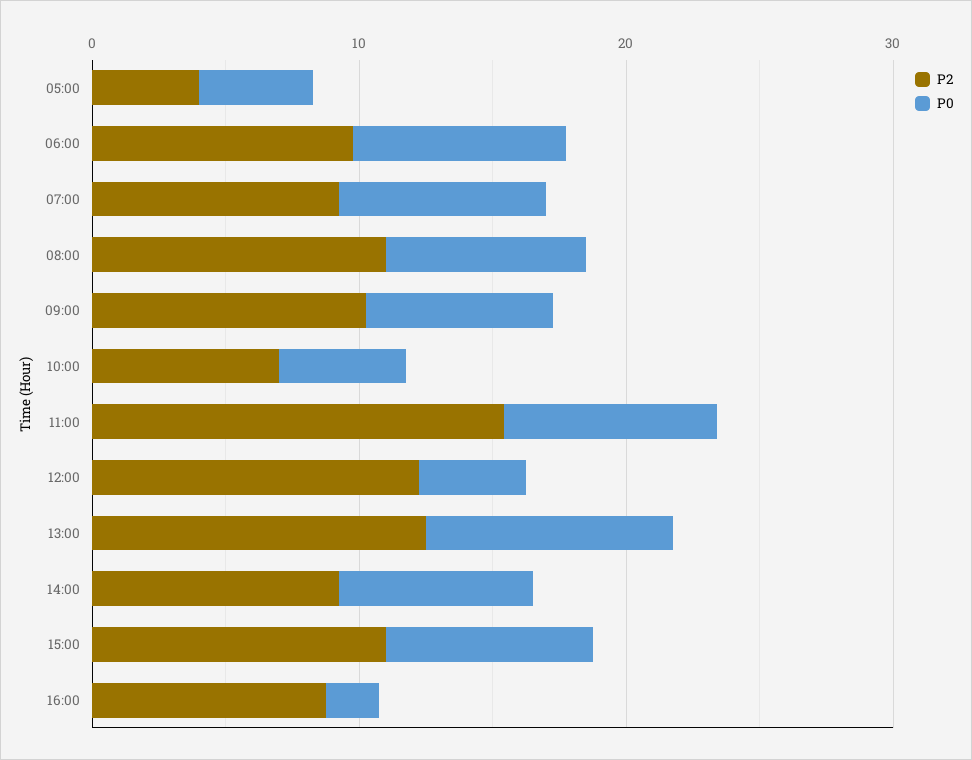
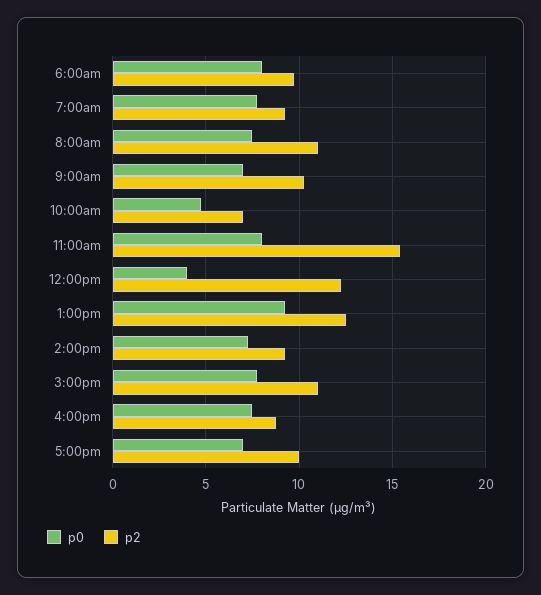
P2, 05:00: 4 -> none
P0, 05:00: 4 -> none
P0, 16:00: 2 -> 7.5
P0, 5:00pm: none -> 7
P2, 5:00pm: none -> 10

